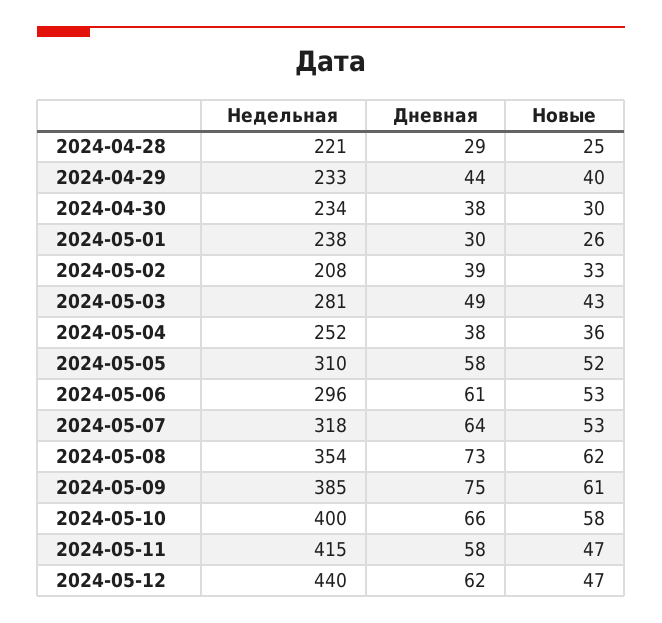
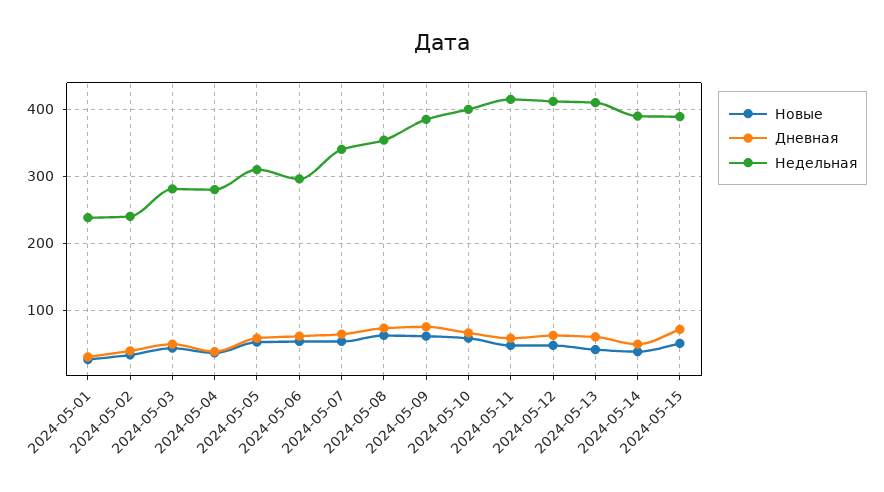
Недельная, 2024-04-28: 221 -> none
Дневная, 2024-04-28: 29 -> none
Новые, 2024-04-28: 25 -> none
Недельная, 2024-04-29: 233 -> none
Дневная, 2024-04-29: 44 -> none
Новые, 2024-04-29: 40 -> none
Недельная, 2024-04-30: 234 -> none
Дневная, 2024-04-30: 38 -> none
Новые, 2024-04-30: 30 -> none
Недельная, 2024-05-02: 208 -> 240
Недельная, 2024-05-04: 252 -> 280
Недельная, 2024-05-07: 318 -> 340
Недельная, 2024-05-12: 440 -> 410
Новые, 2024-05-13: none -> 40
Дневная, 2024-05-13: none -> 60
Недельная, 2024-05-13: none -> 410
Новые, 2024-05-14: none -> 40
Дневная, 2024-05-14: none -> 50
Недельная, 2024-05-14: none -> 390
Новые, 2024-05-15: none -> 50
Дневная, 2024-05-15: none -> 70
Недельная, 2024-05-15: none -> 390

